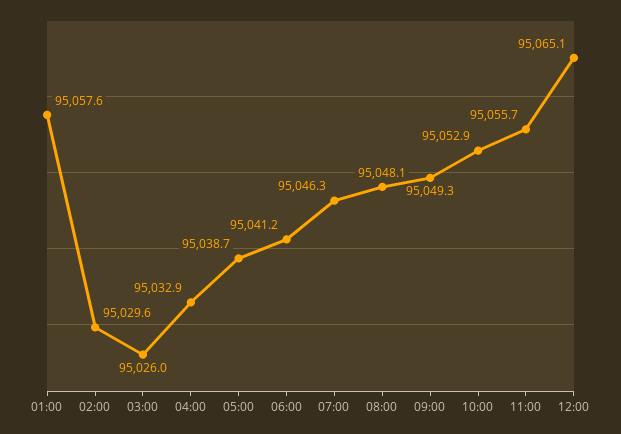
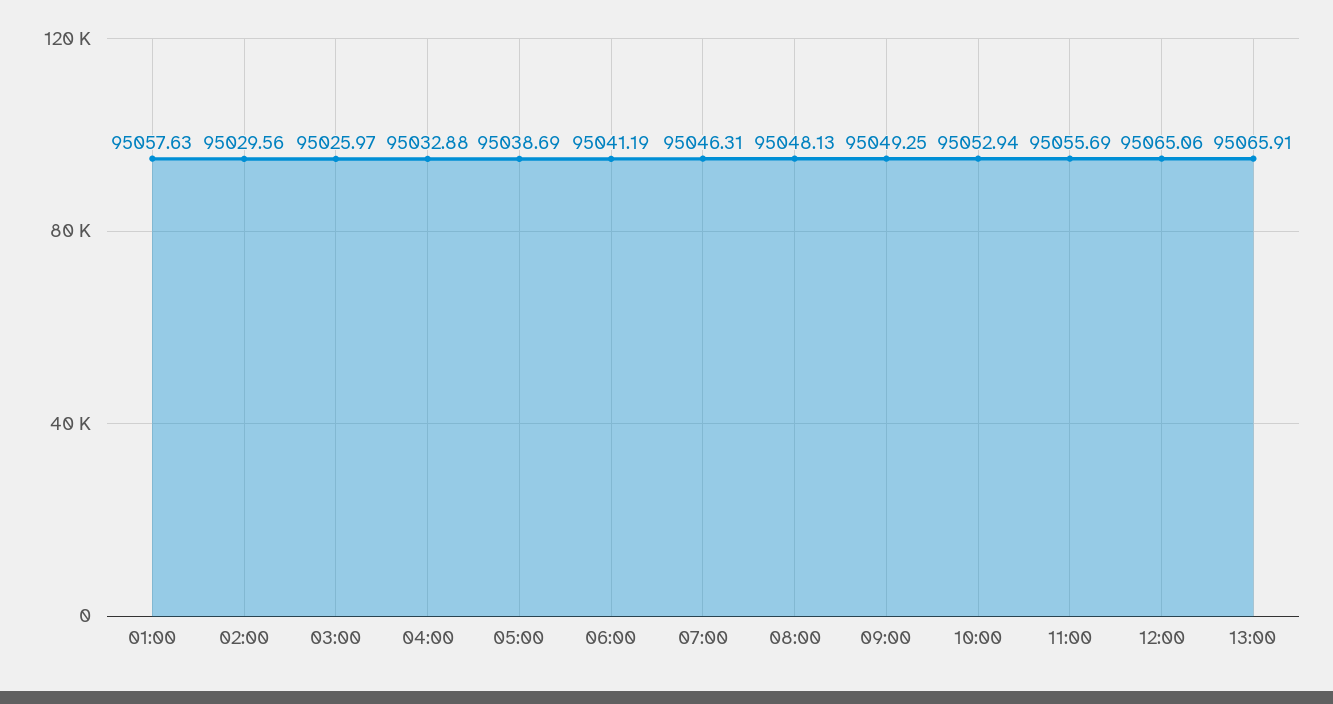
13:00: none -> 95065.91

